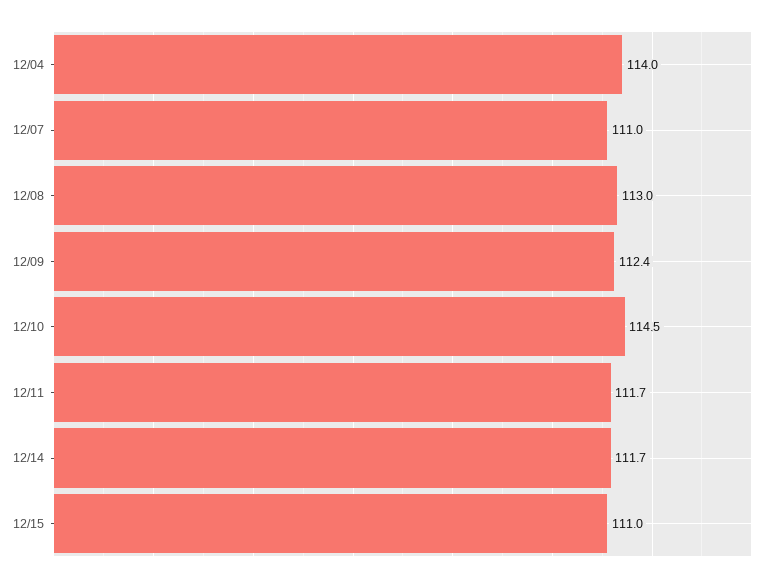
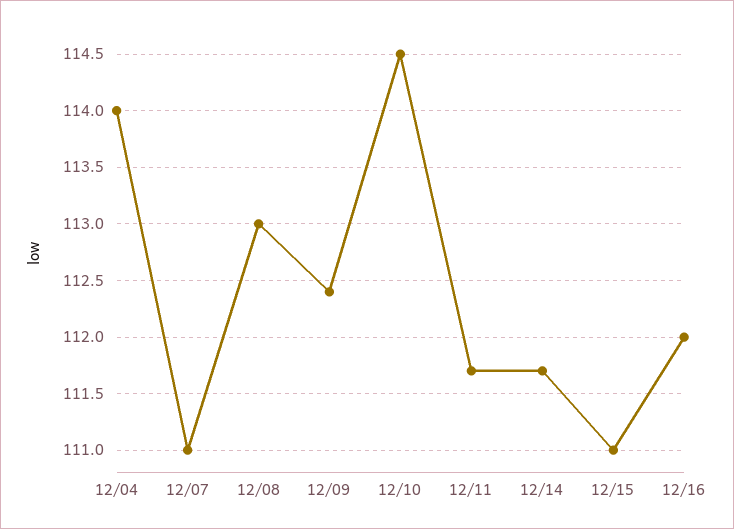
12/16: none -> 112

